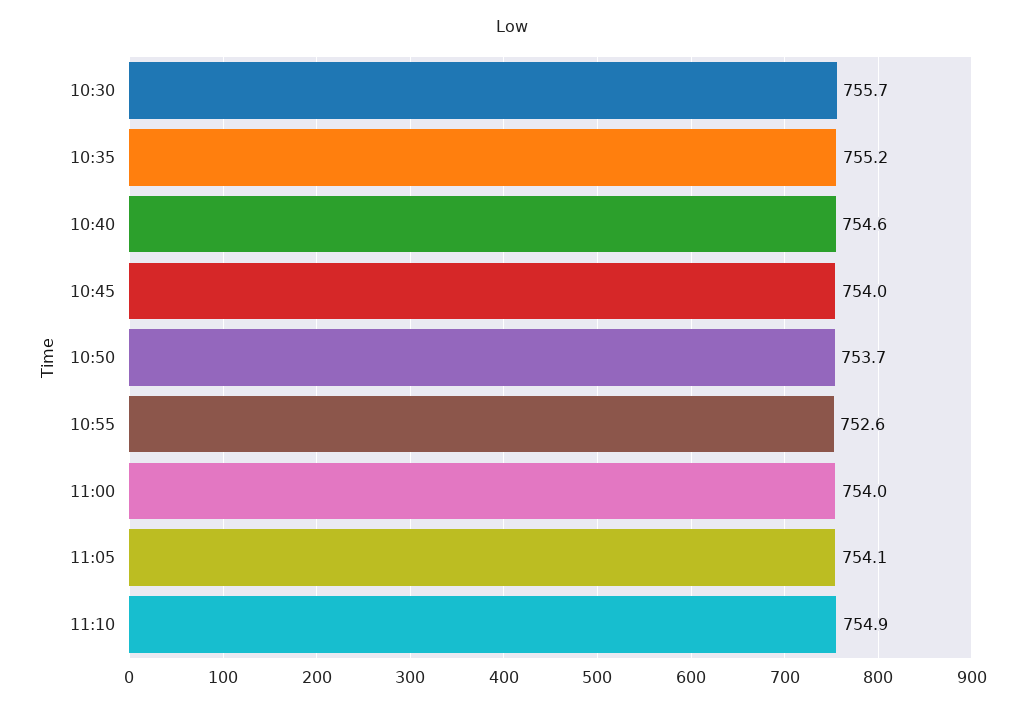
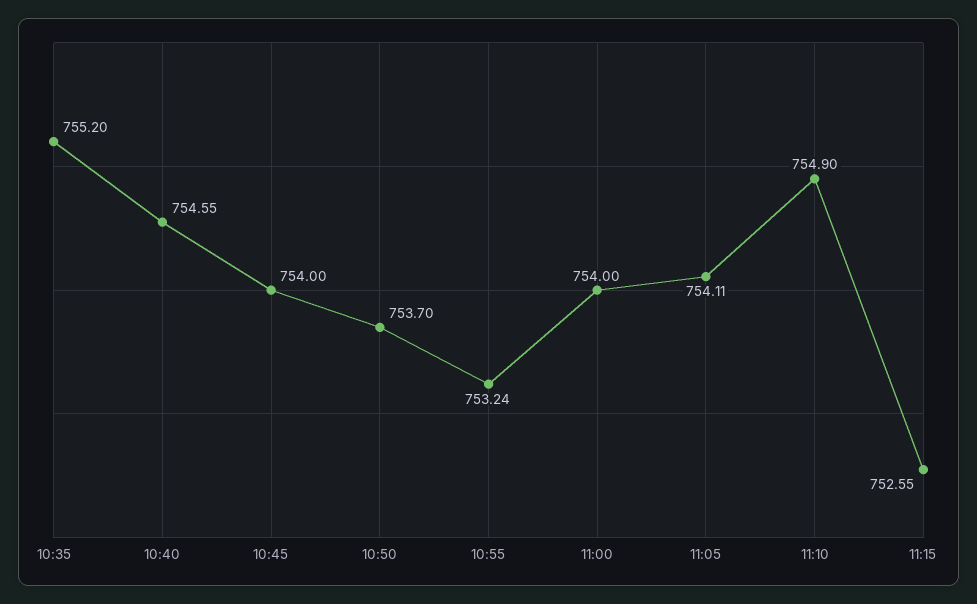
10:30: 755.7 -> none
10:55: 752.6 -> 753.24
11:15: none -> 752.55

